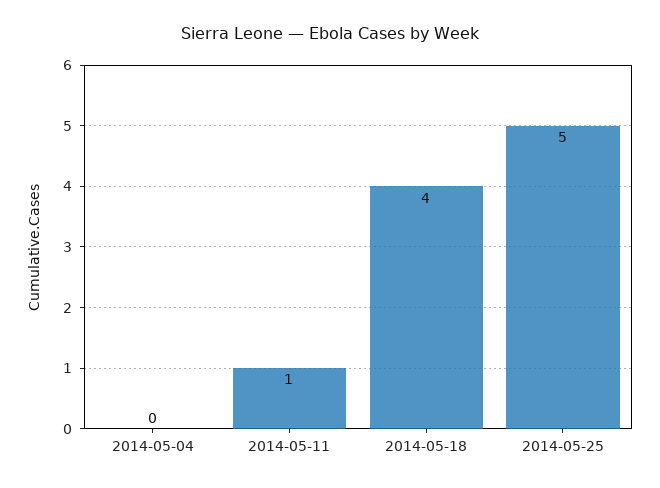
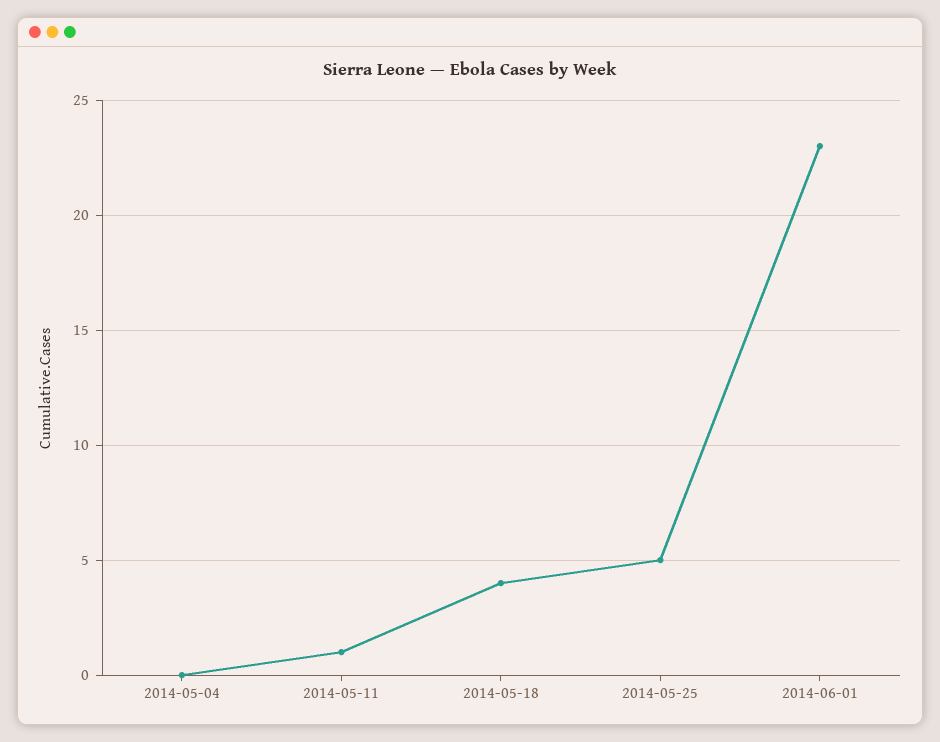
2014-06-01: none -> 23

